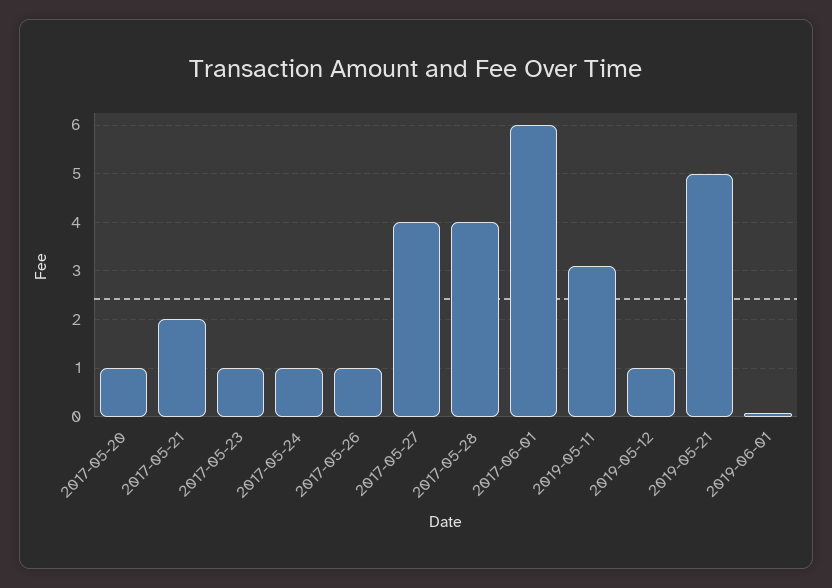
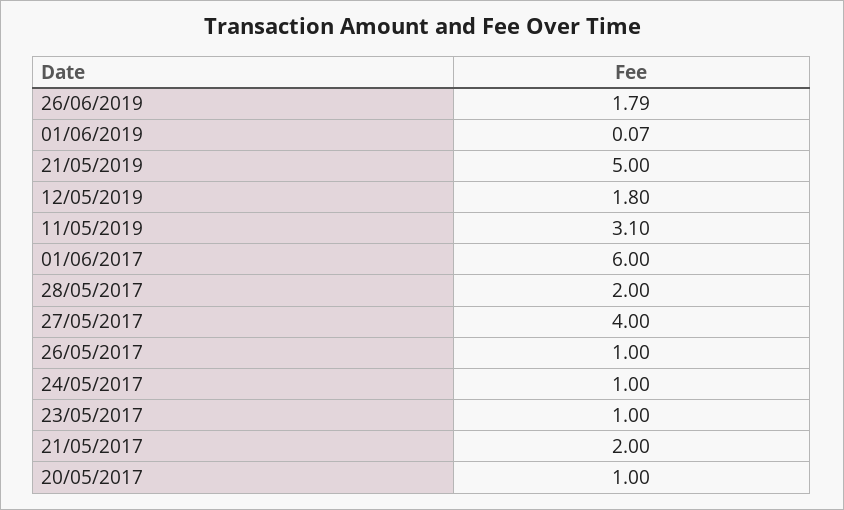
2017-05-28: 4 -> 2
2019-05-12: 1 -> 1.8
26/06/2019: none -> 1.79

